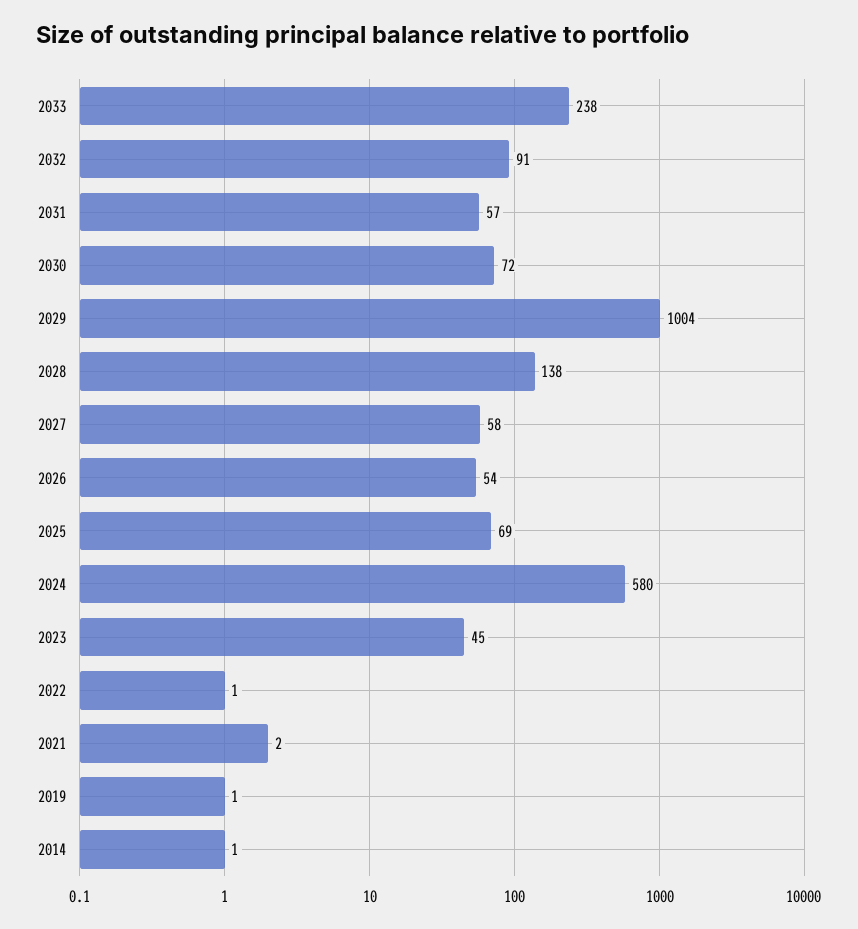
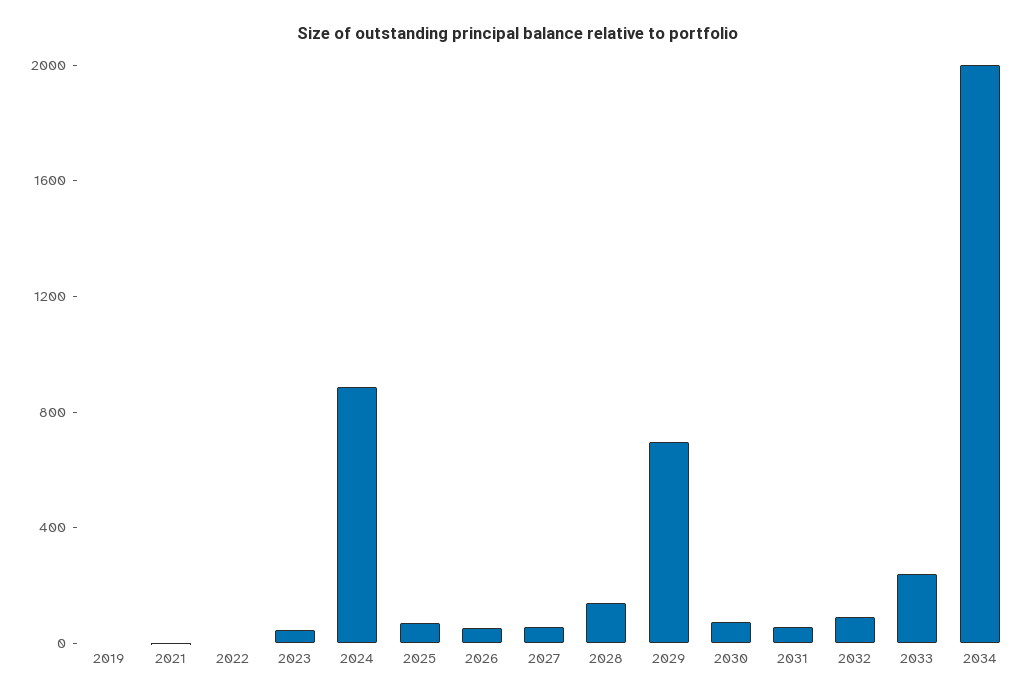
2029: 1004 -> 700
2024: 580 -> 900
2014: 1 -> none
2034: none -> 2000

